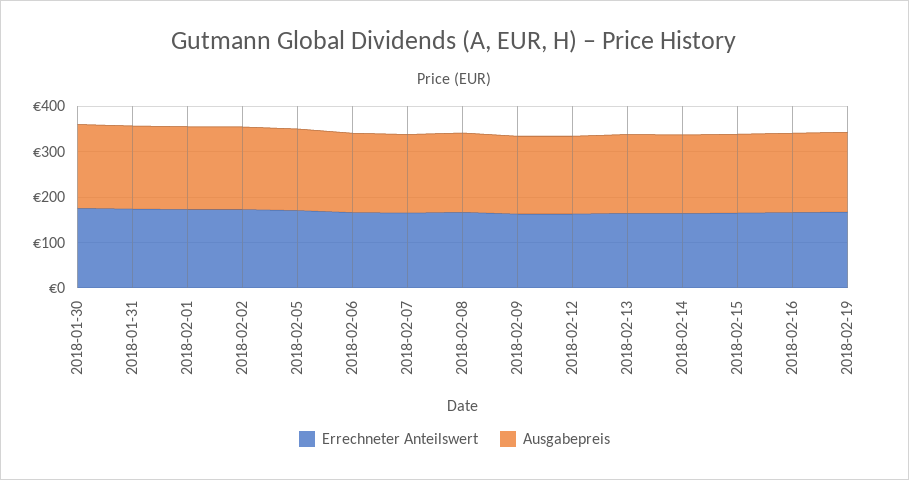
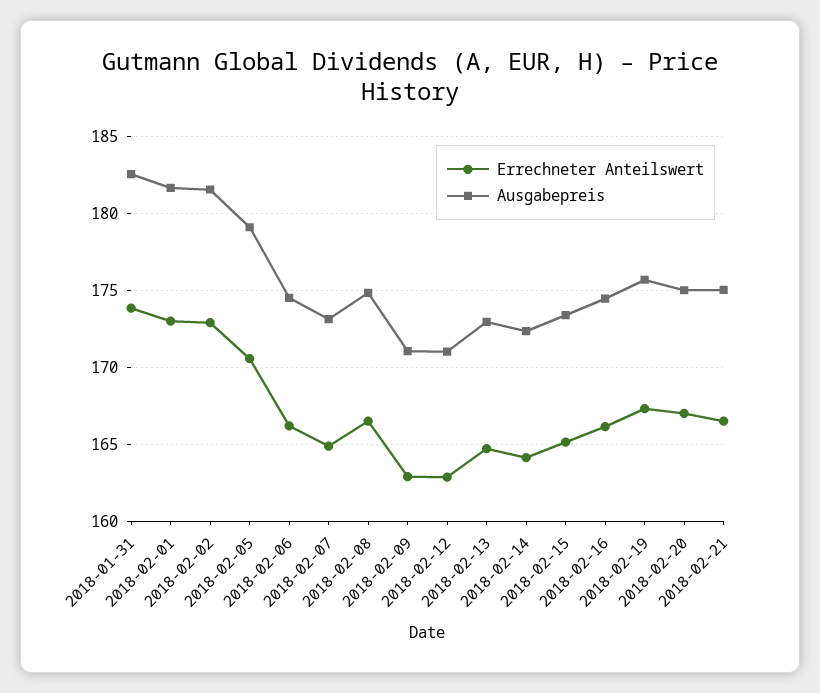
Errechneter Anteilswert, 2018-01-30: 180 -> none
Ausgabepreis, 2018-01-30: 180 -> none
Errechneter Anteilswert, 2018-02-20: none -> 167
Ausgabepreis, 2018-02-20: none -> 175
Errechneter Anteilswert, 2018-02-21: none -> 166.5
Ausgabepreis, 2018-02-21: none -> 175

